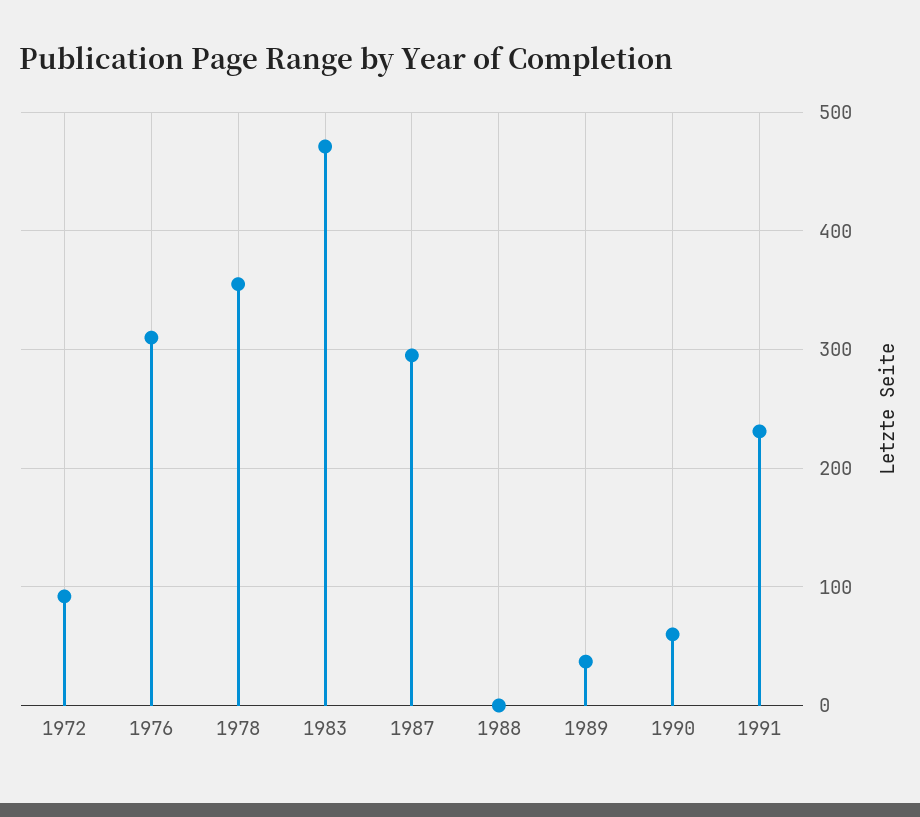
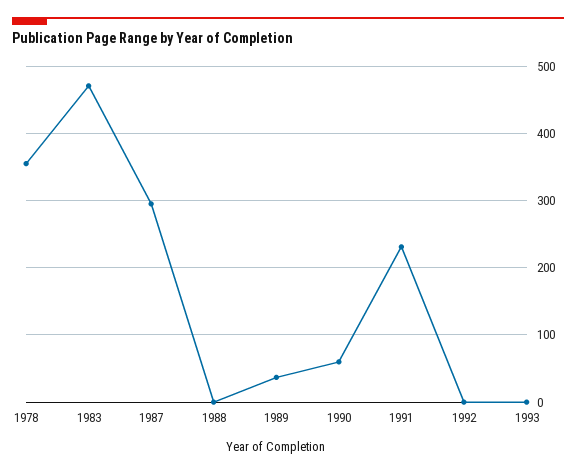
1972: 90 -> none
1976: 310 -> none
1992: none -> 0
1993: none -> 0

